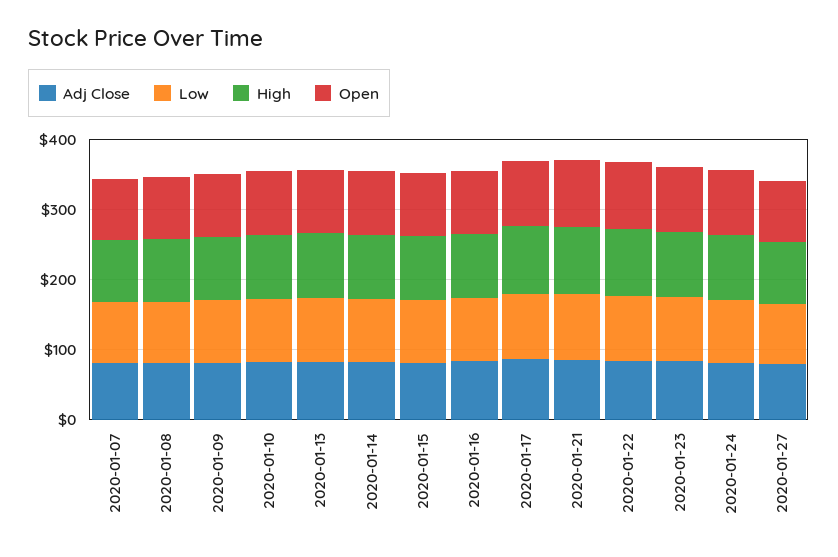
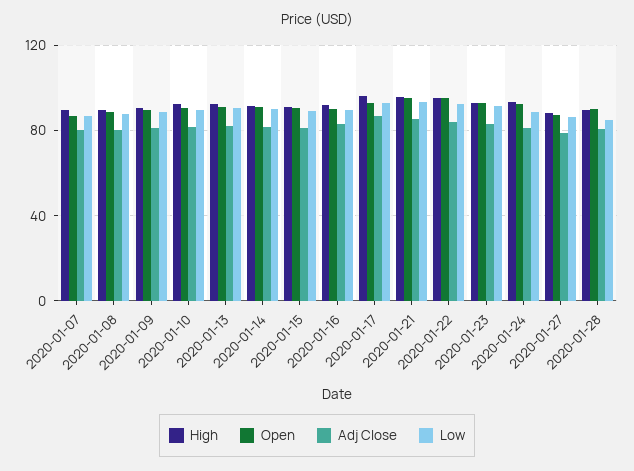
High, 2020-01-28: none -> 90
Open, 2020-01-28: none -> 90
Adj Close, 2020-01-28: none -> 80
Low, 2020-01-28: none -> 85

